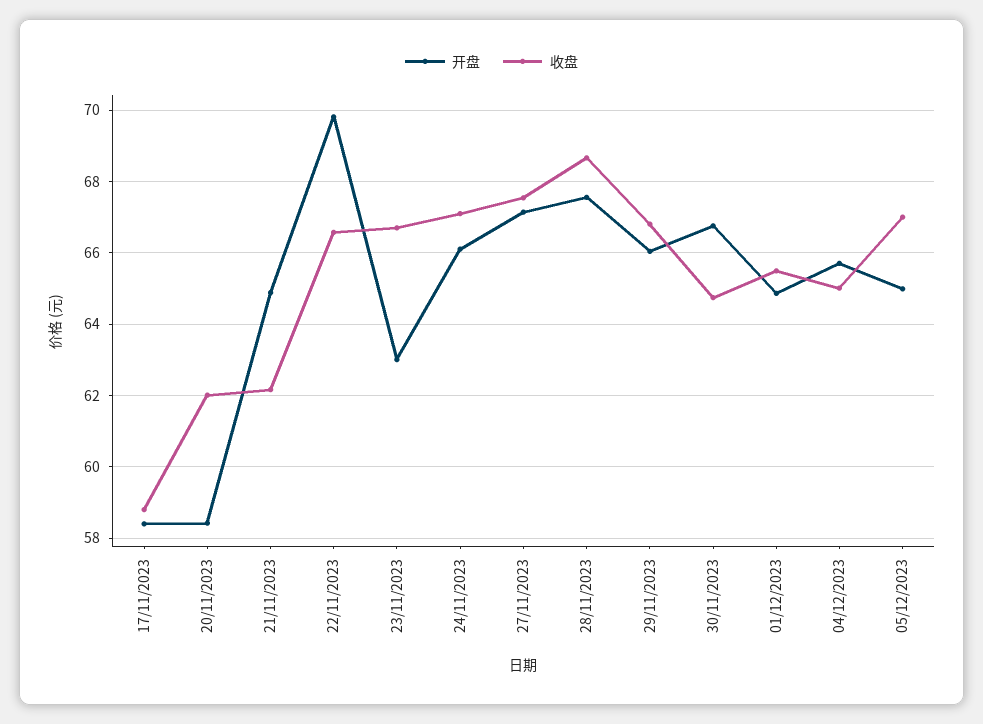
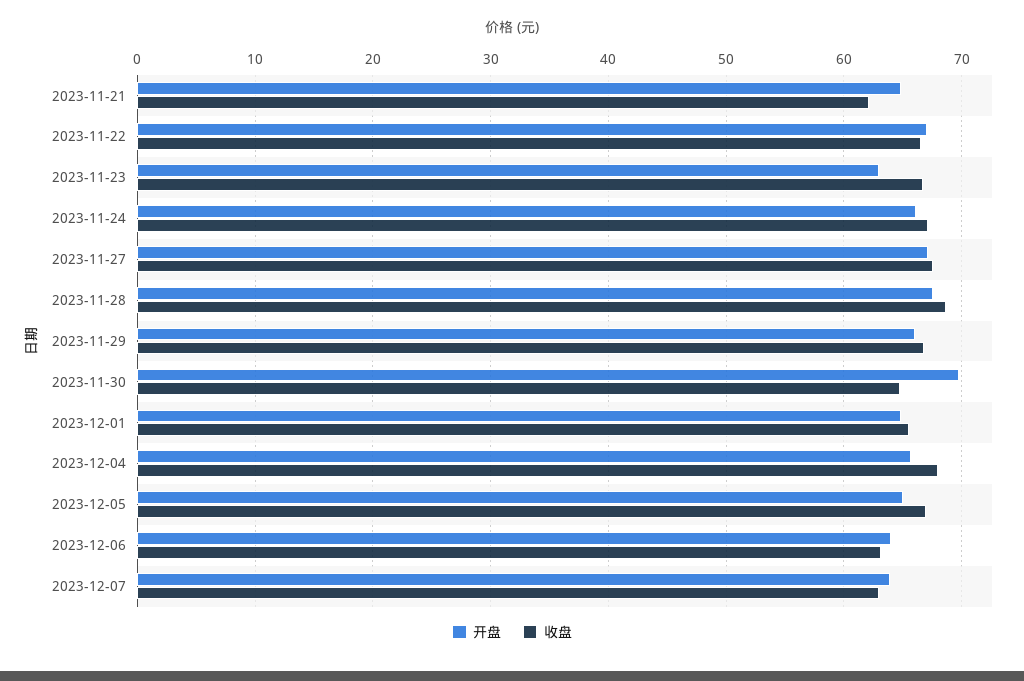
开盘, 17/11/2023: 58.4 -> none
收盘, 17/11/2023: 58.8 -> none
开盘, 20/11/2023: 58.4 -> none
收盘, 20/11/2023: 62 -> none
开盘, 22/11/2023: 69.8 -> 67
开盘, 30/11/2023: 66.8 -> 70
收盘, 04/12/2023: 65 -> 68
开盘, 2023-12-06: none -> 64
收盘, 2023-12-06: none -> 63
开盘, 2023-12-07: none -> 64
收盘, 2023-12-07: none -> 63

